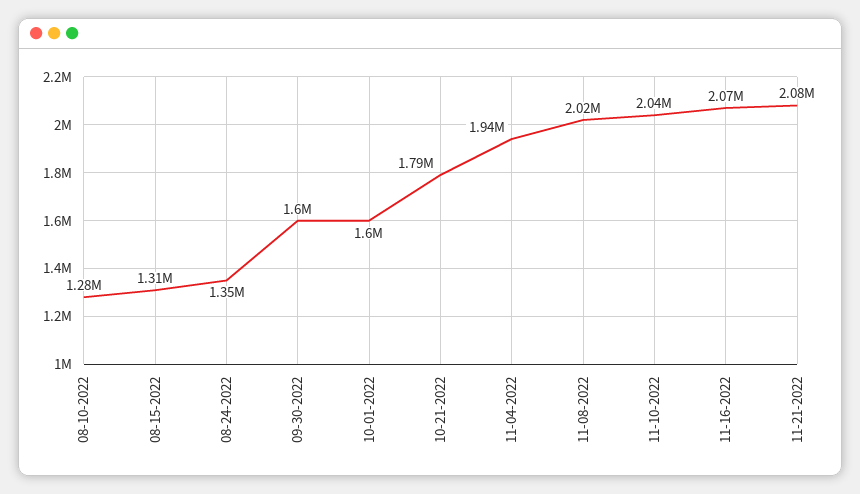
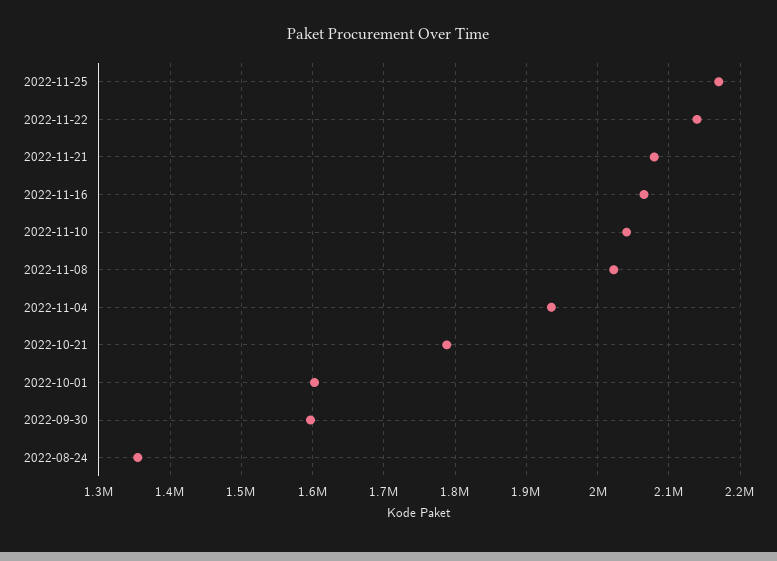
08-10-2022: 1280000 -> none
08-15-2022: 1310000 -> none
2022-11-25: none -> 2170000
2022-11-22: none -> 2140000

